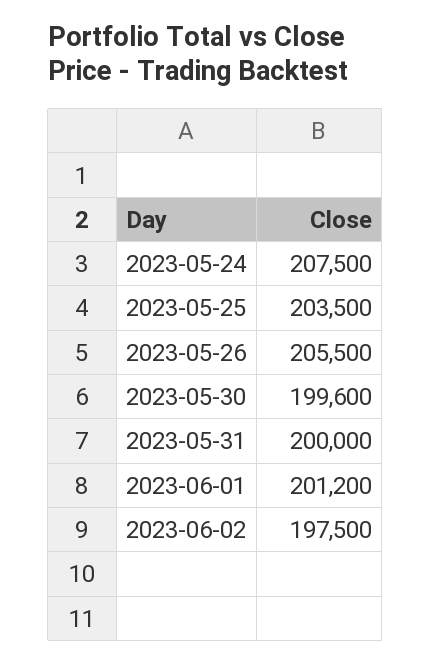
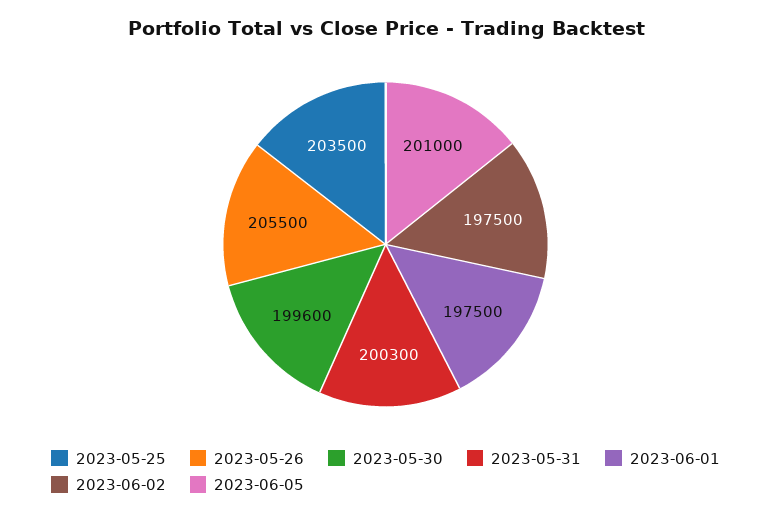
2023-05-24: 207500 -> none
2023-05-31: 200000 -> 200300
2023-06-01: 201200 -> 197500
2023-06-05: none -> 201000

